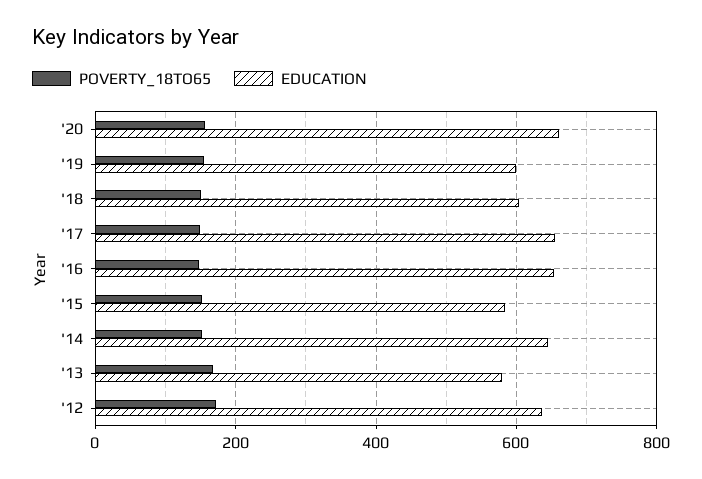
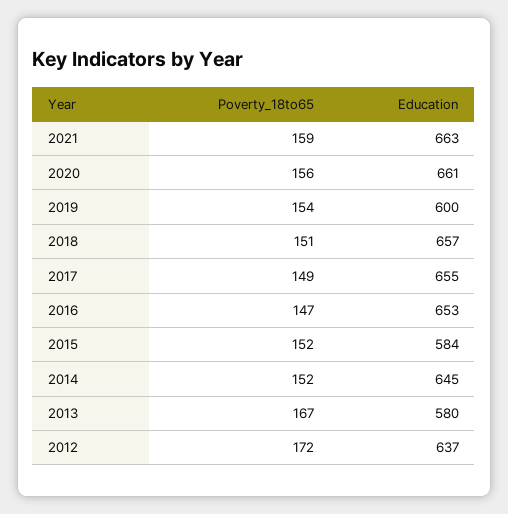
EDUCATION, '18: 600 -> 657
POVERTY_18TO65, 2021: none -> 159
EDUCATION, 2021: none -> 663

